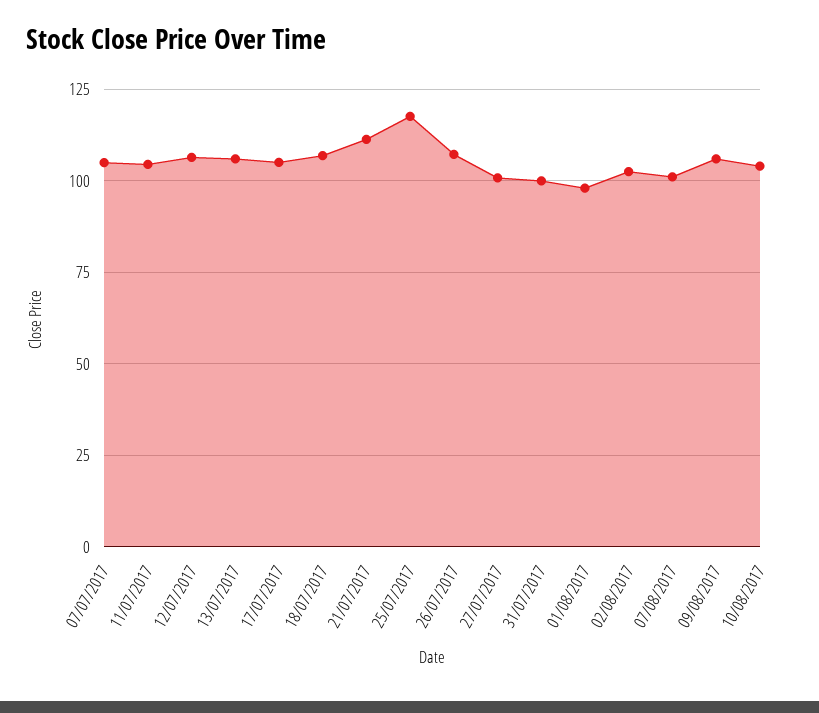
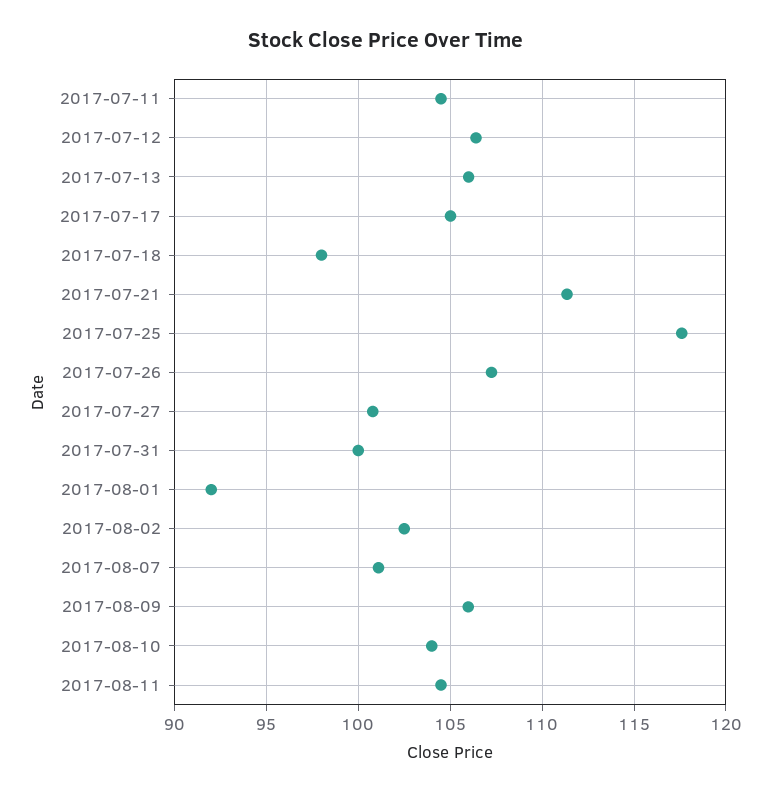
07/07/2017: 105 -> none
18/07/2017: 107.5 -> 98
01/08/2017: 97.5 -> 92
2017-08-11: none -> 104.5

